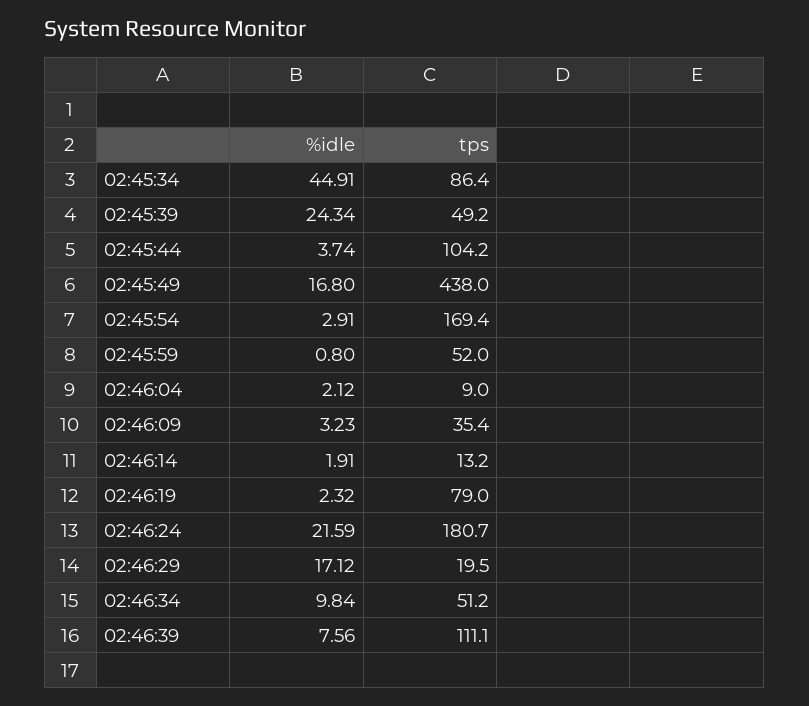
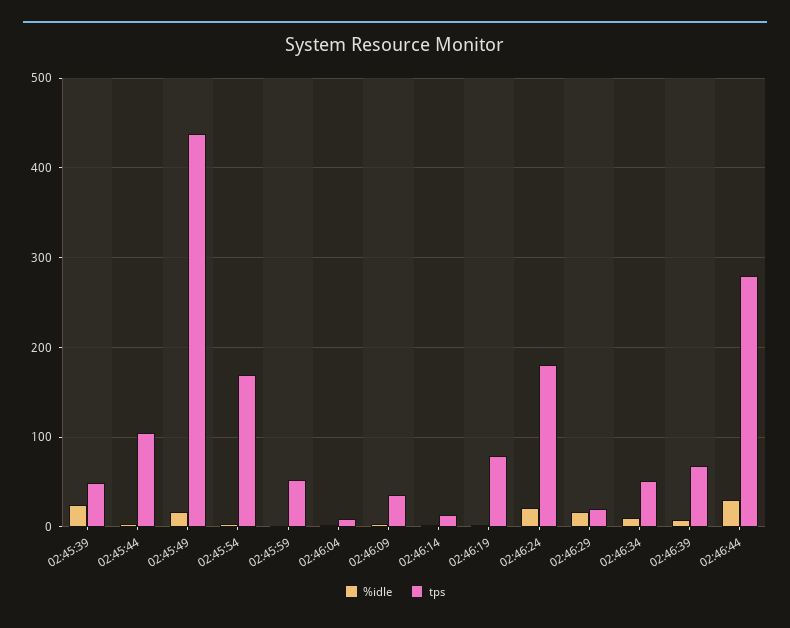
%idle, 02:45:34: 44.91 -> none
tps, 02:45:34: 86.4 -> none
tps, 02:46:39: 111.1 -> 70
%idle, 02:46:44: none -> 30
tps, 02:46:44: none -> 280

